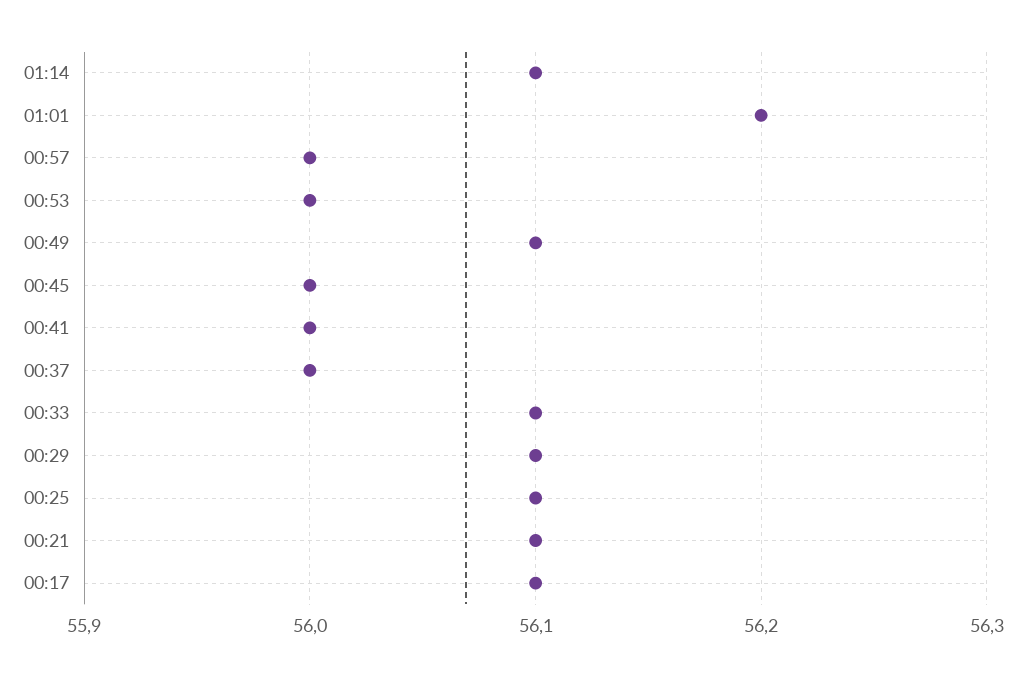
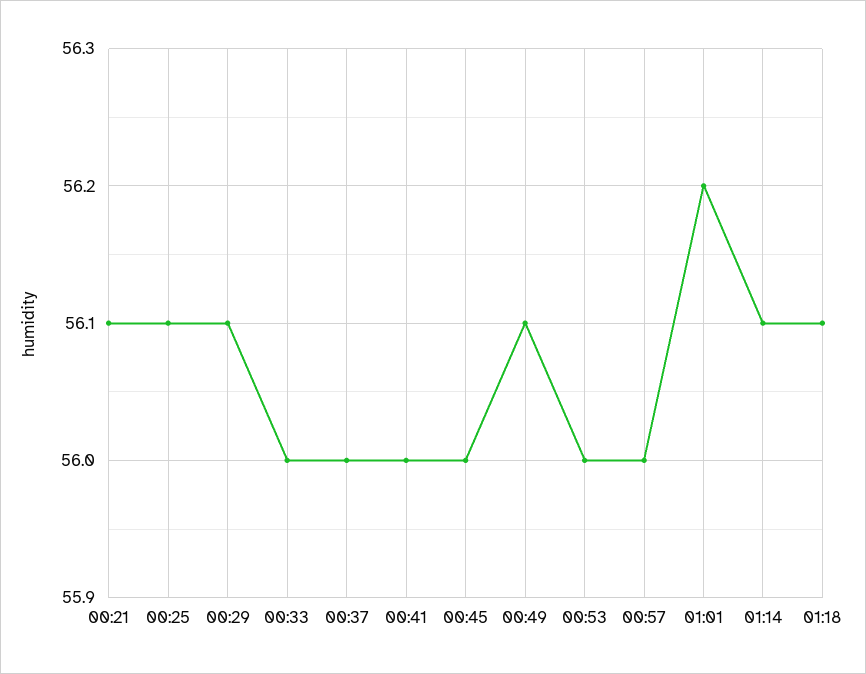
00:33: 56.1 -> 56
00:17: 56.1 -> none
01:18: none -> 56.1

